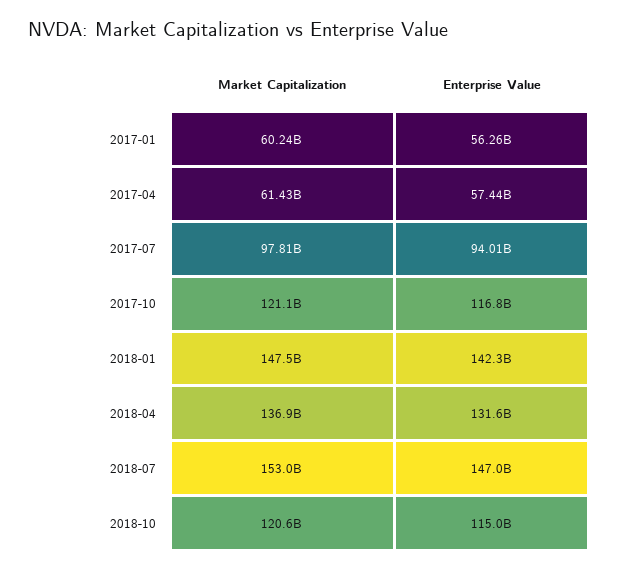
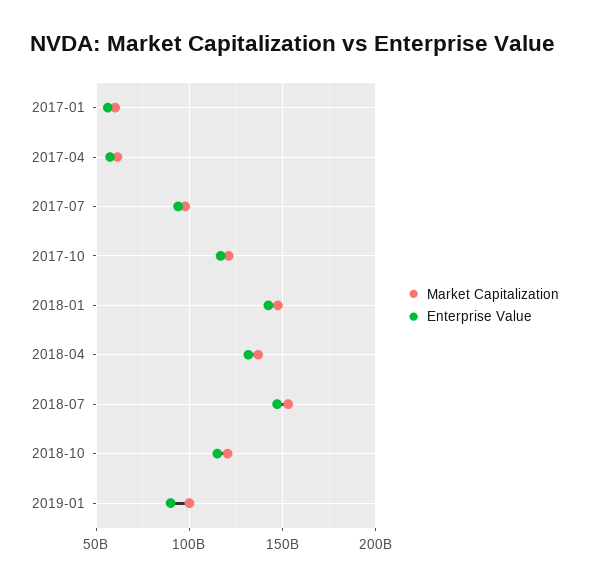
Market Capitalization, 2019-01: none -> 100000000000
Enterprise Value, 2019-01: none -> 90000000000

